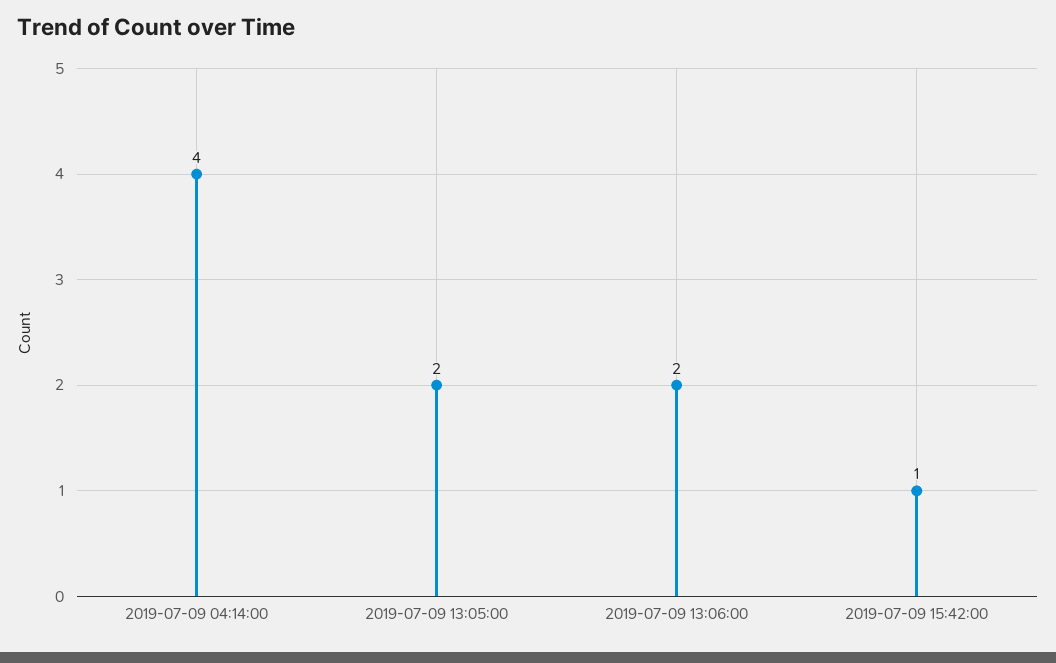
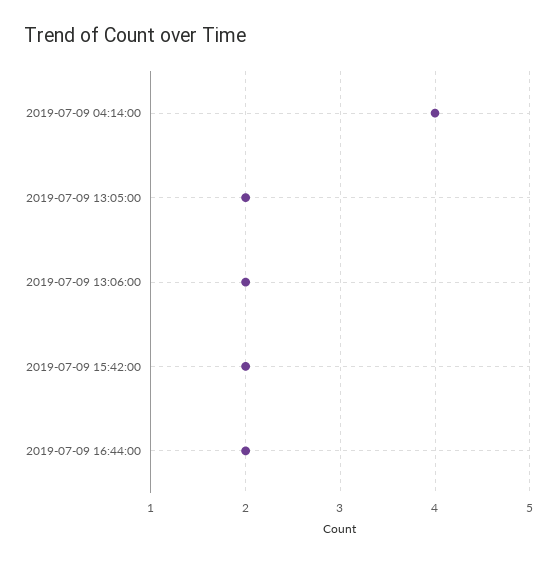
2019-07-09 15:42:00: 1 -> 2
2019-07-09 16:44:00: none -> 2

